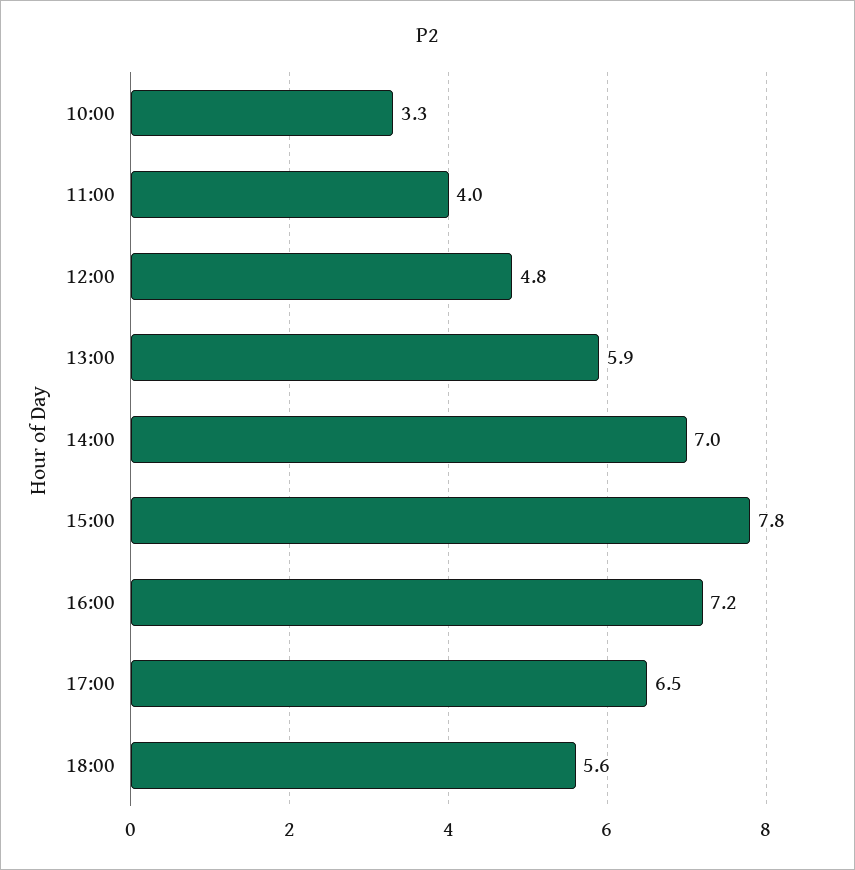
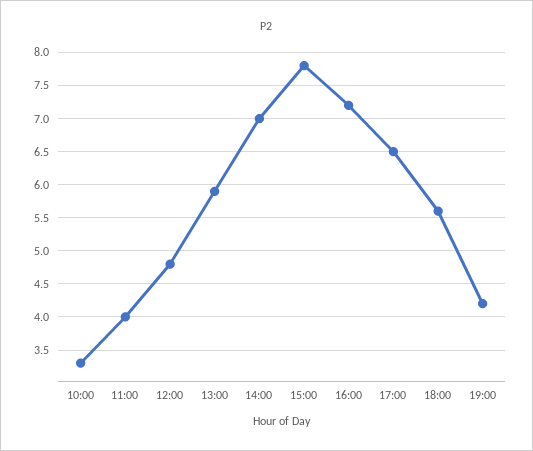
19:00: none -> 4.2

